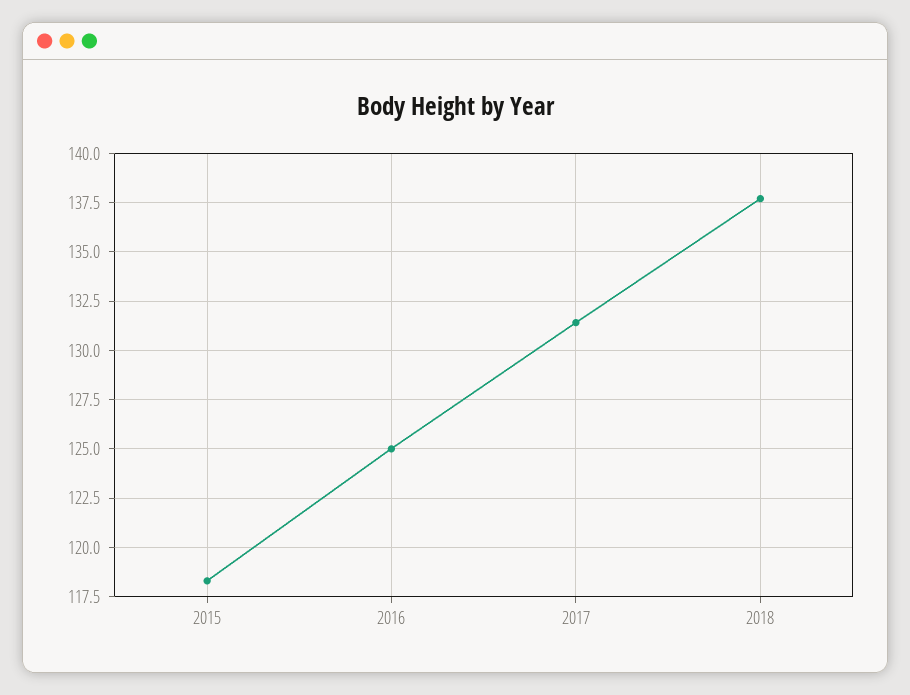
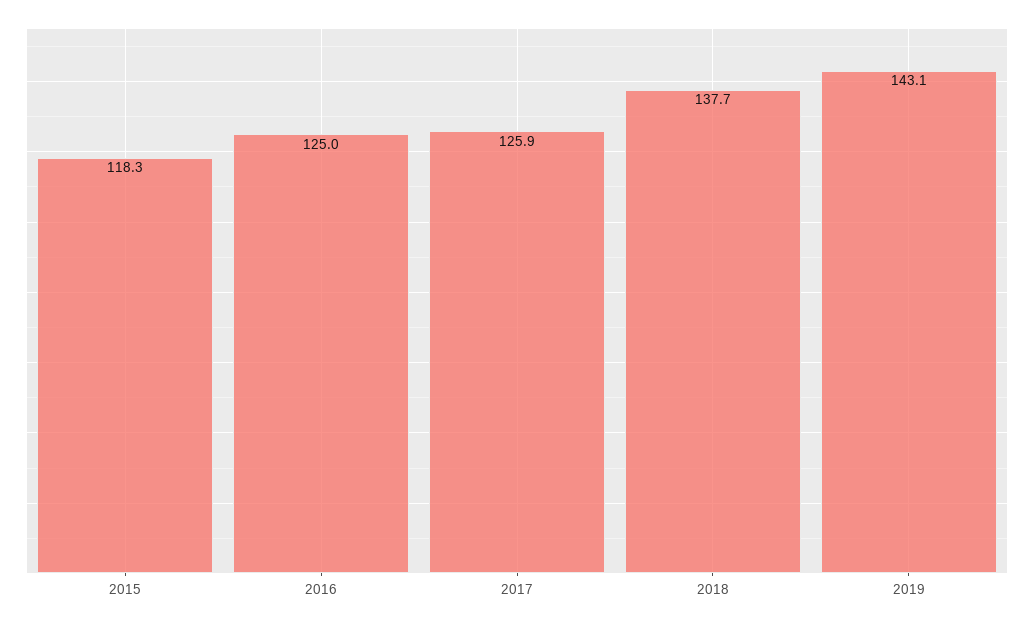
2017: 131.5 -> 125.9
2019: none -> 143.1

